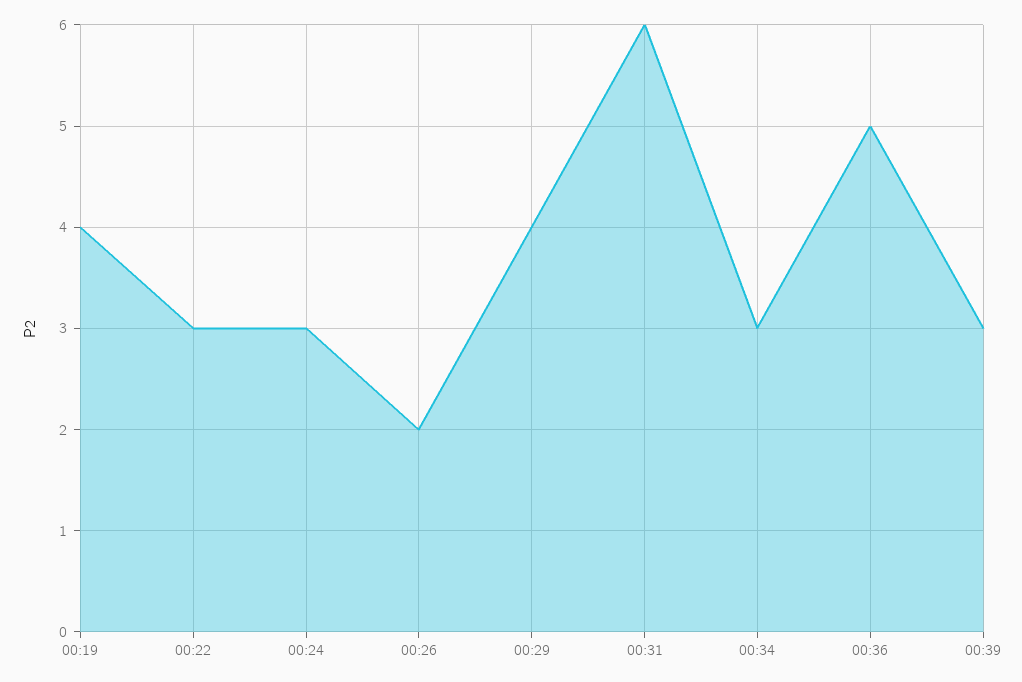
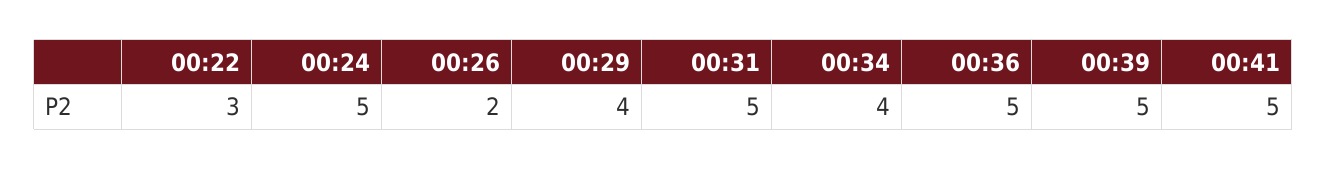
00:19: 4 -> none
00:24: 3 -> 5
00:31: 6 -> 5
00:34: 3 -> 4
00:39: 3 -> 5
00:41: none -> 5

